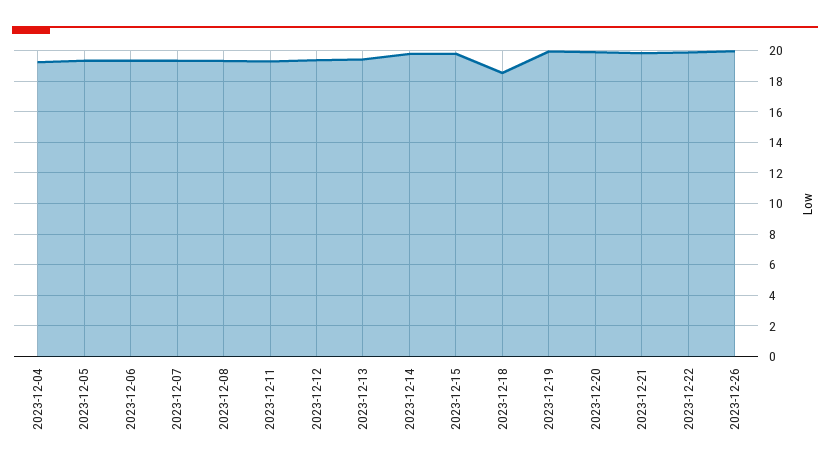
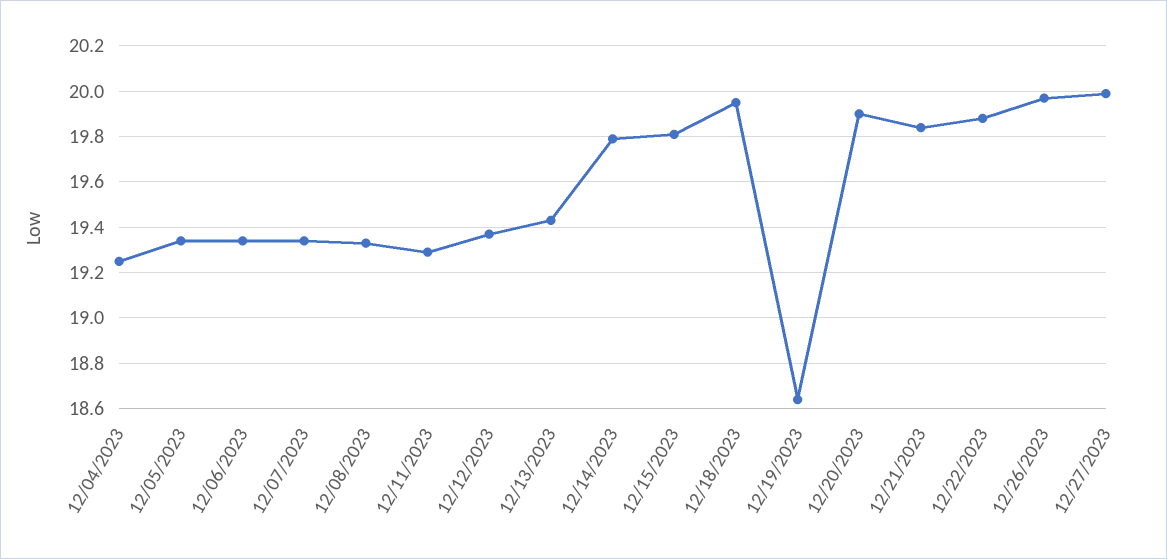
2023-12-18: 18.5 -> 19.95
2023-12-19: 20 -> 18.65
12/27/2023: none -> 20

